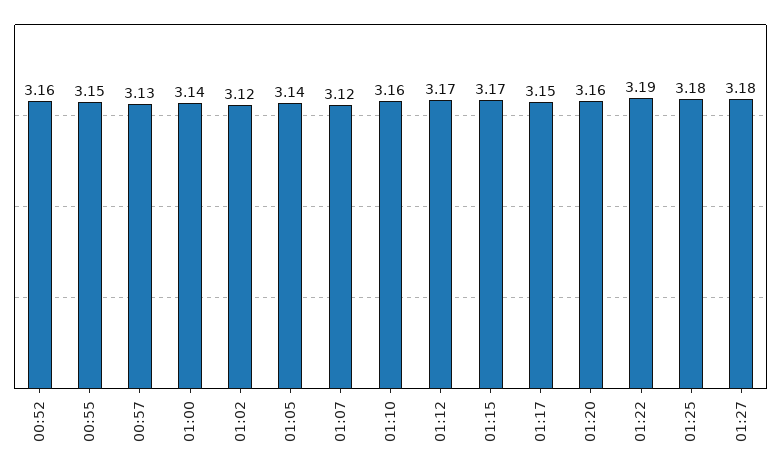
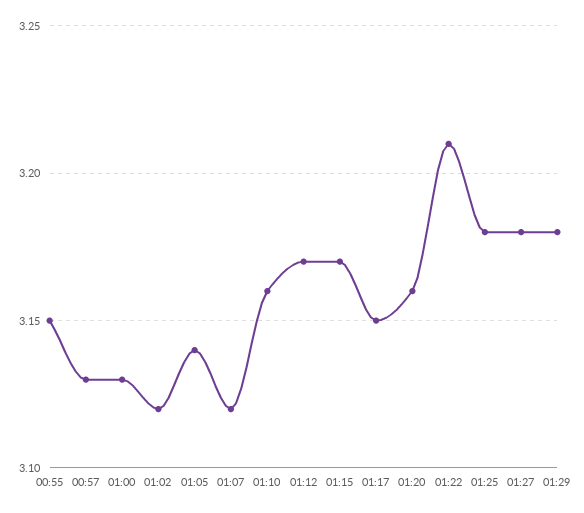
00:52: 3.16 -> none
01:00: 3.14 -> 3.13
01:22: 3.19 -> 3.21
01:29: none -> 3.18

